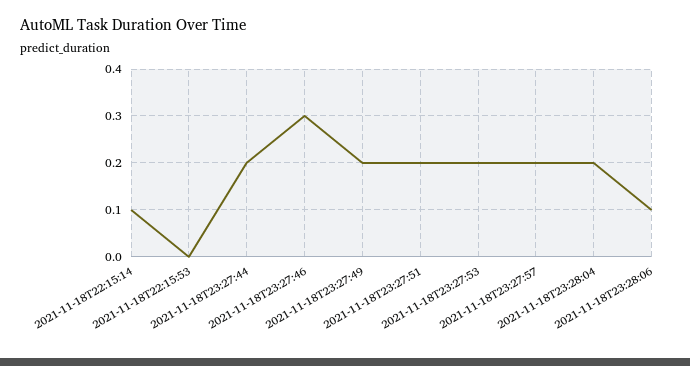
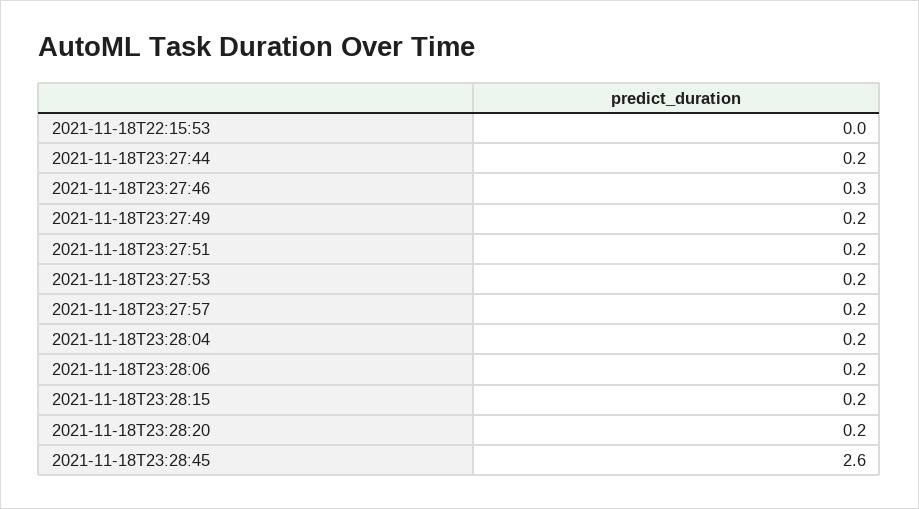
2021-11-18T22:15:14: 0.1 -> none
2021-11-18T23:28:06: 0.1 -> 0.2
2021-11-18T23:28:15: none -> 0.2
2021-11-18T23:28:20: none -> 0.2
2021-11-18T23:28:45: none -> 2.6

